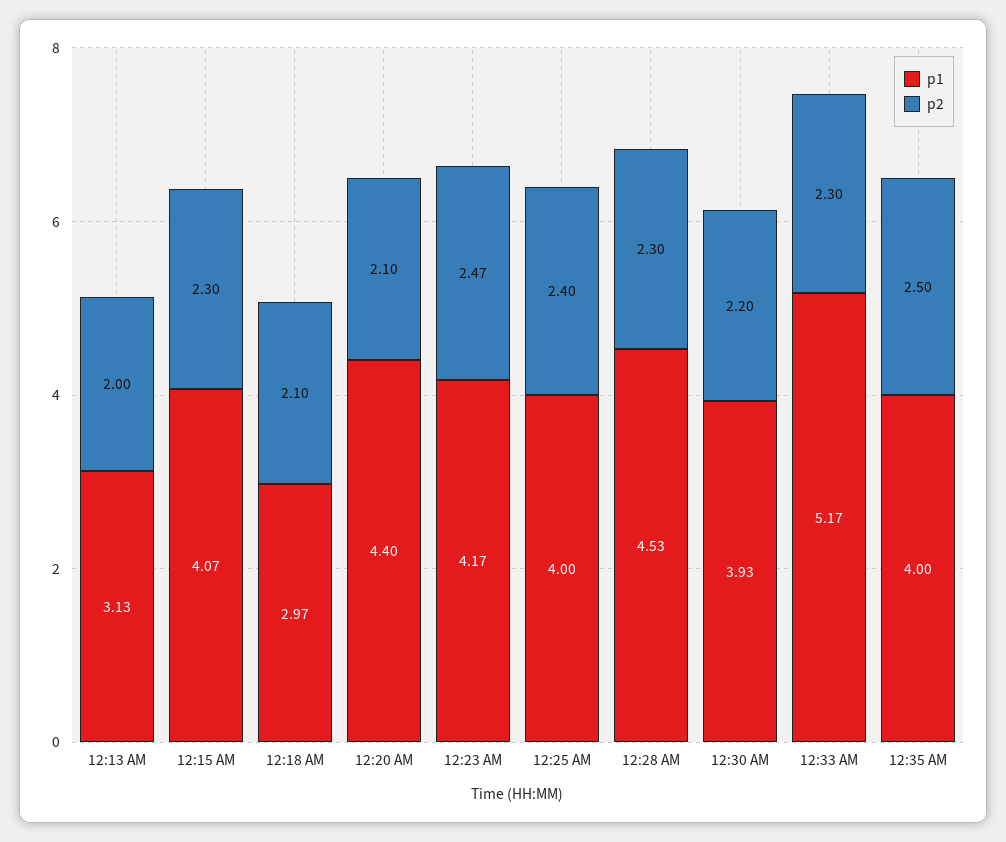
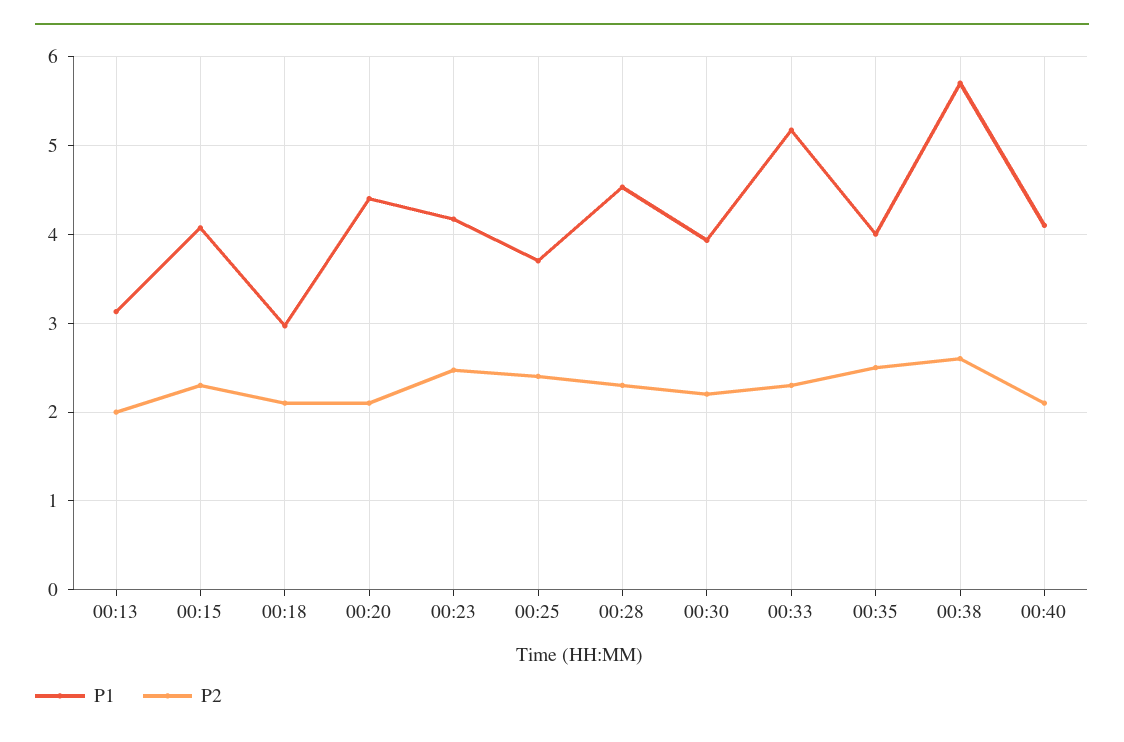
p1, 12:25 AM: 4 -> 3.7
p1, 00:38: none -> 5.7
p2, 00:38: none -> 2.6
p1, 00:40: none -> 4.1
p2, 00:40: none -> 2.1

